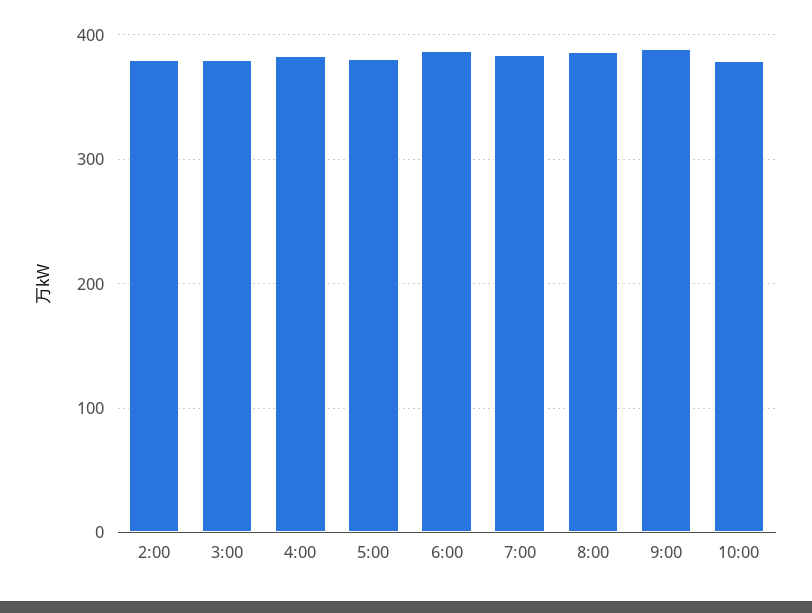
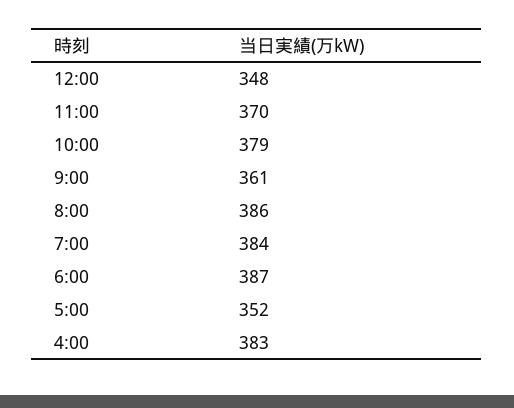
2:00: 380 -> none
3:00: 380 -> none
5:00: 380 -> 352
9:00: 390 -> 361
12:00: none -> 348
11:00: none -> 370

